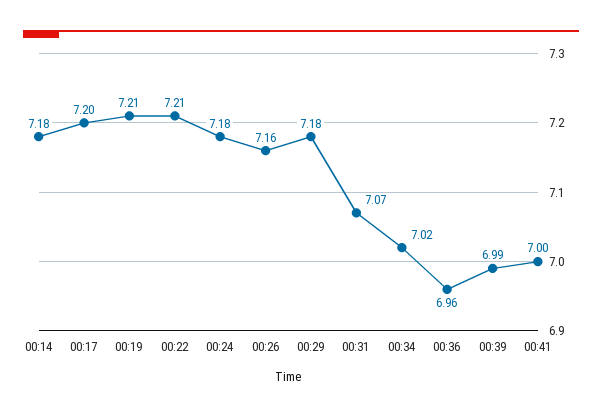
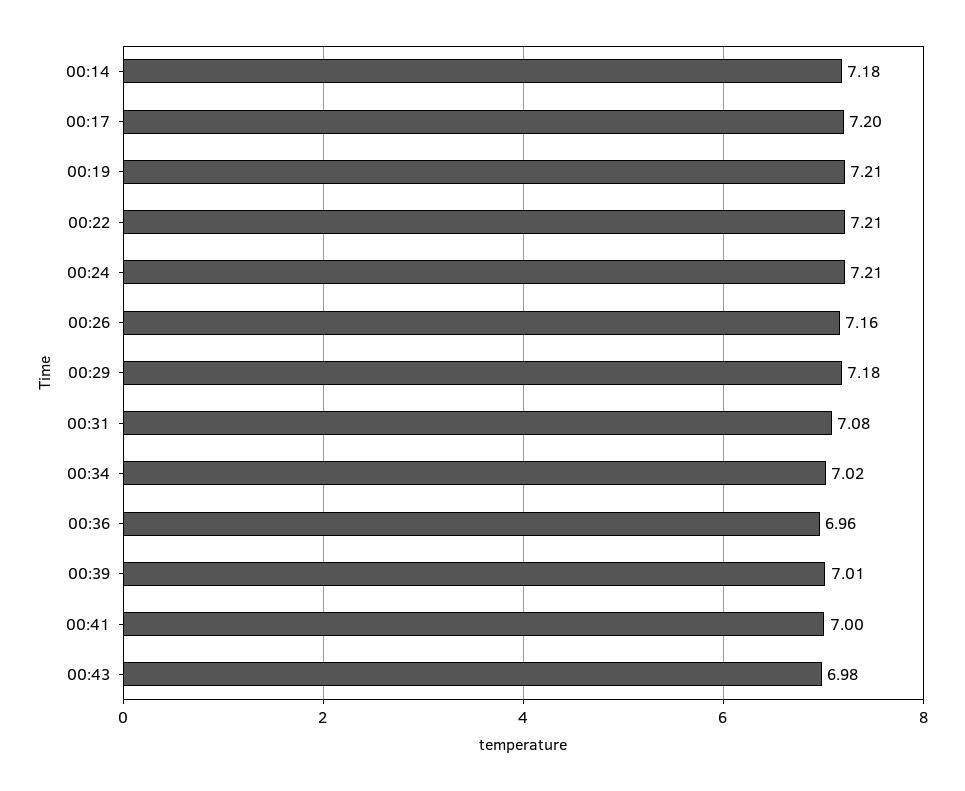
00:24: 7.18 -> 7.21
00:31: 7.07 -> 7.08
00:39: 6.99 -> 7.01
00:43: none -> 6.98

